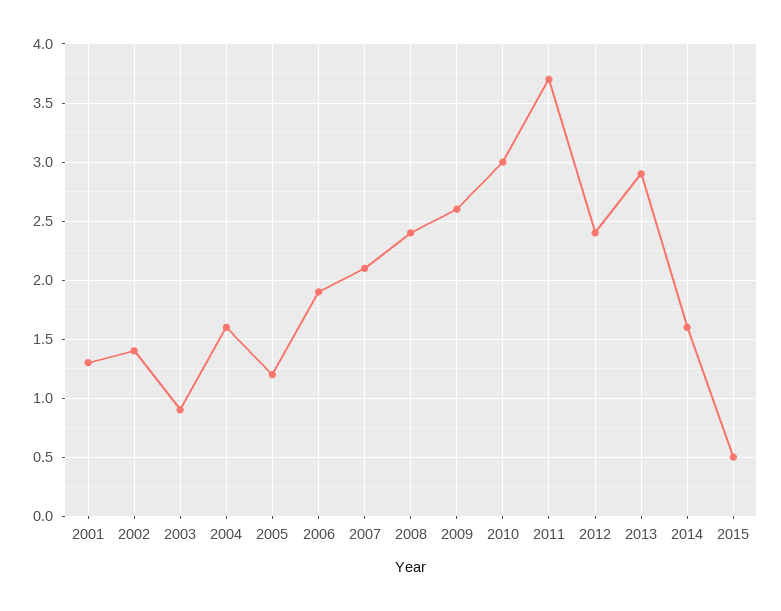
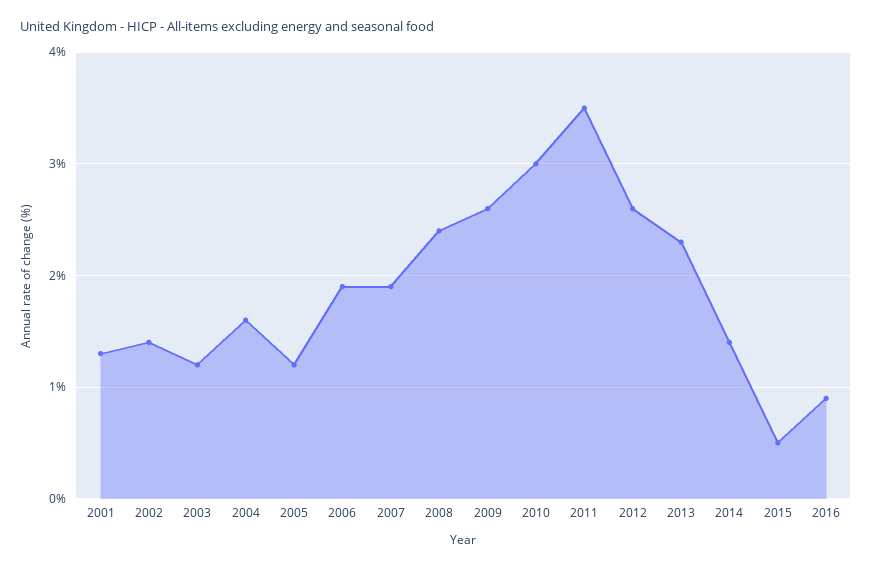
2003: 0.9 -> 1.2
2007: 2.1 -> 1.9
2011: 3.7 -> 3.5
2012: 2.4 -> 2.6
2013: 2.9 -> 2.3
2014: 1.6 -> 1.4
2016: none -> 0.9

